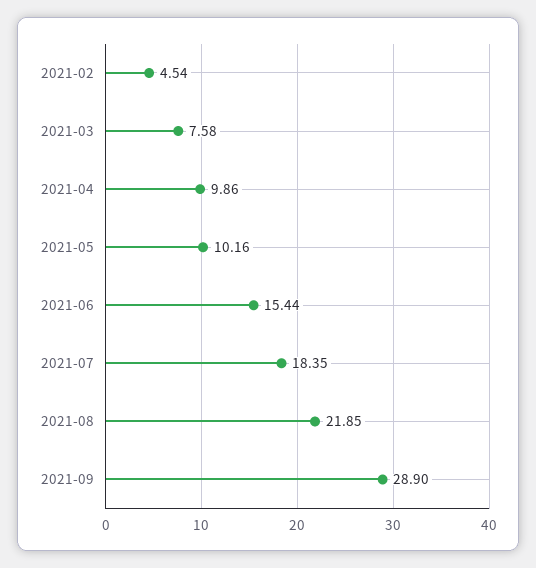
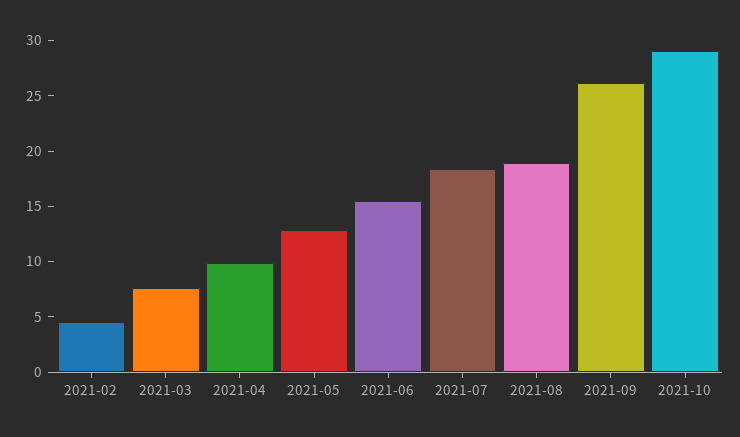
2021-05: 10.16 -> 13
2021-08: 21.85 -> 19
2021-09: 28.9 -> 26
2021-10: none -> 29

